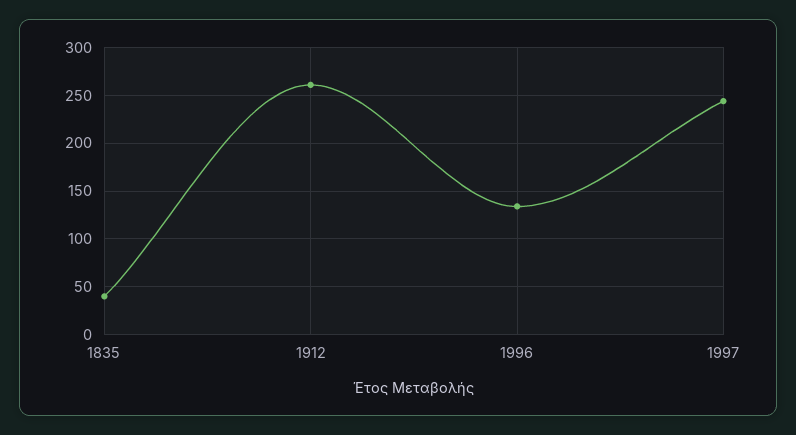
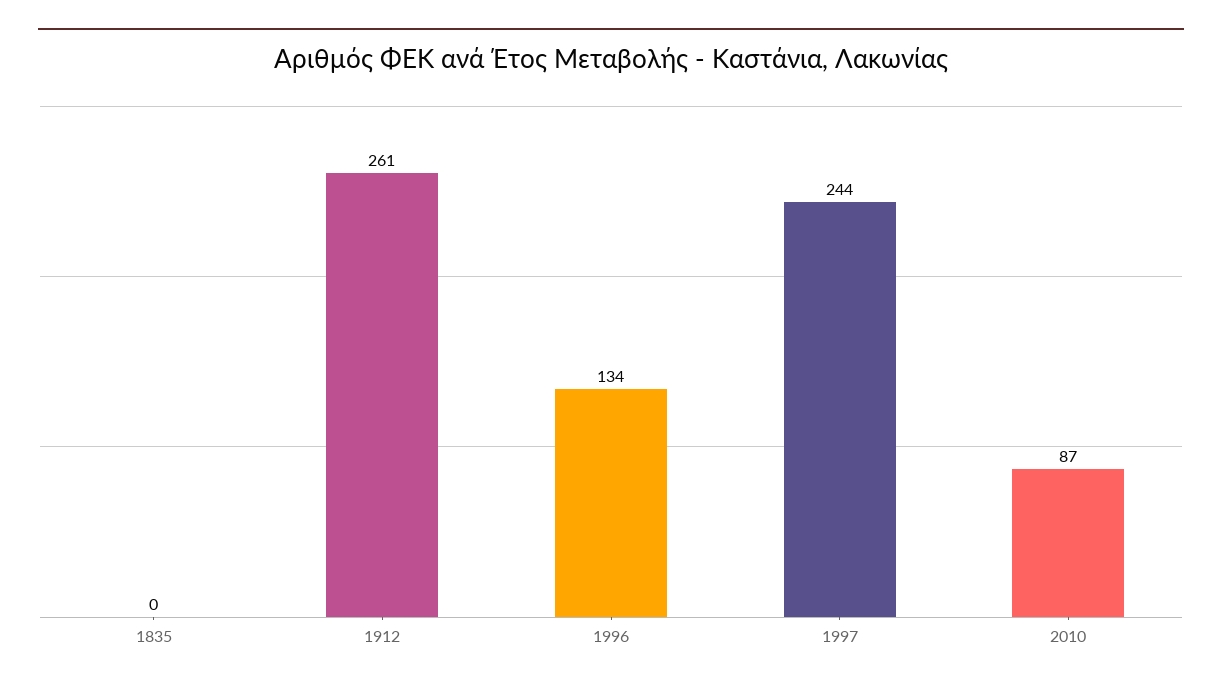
1835: 40 -> 0
2010: none -> 87

